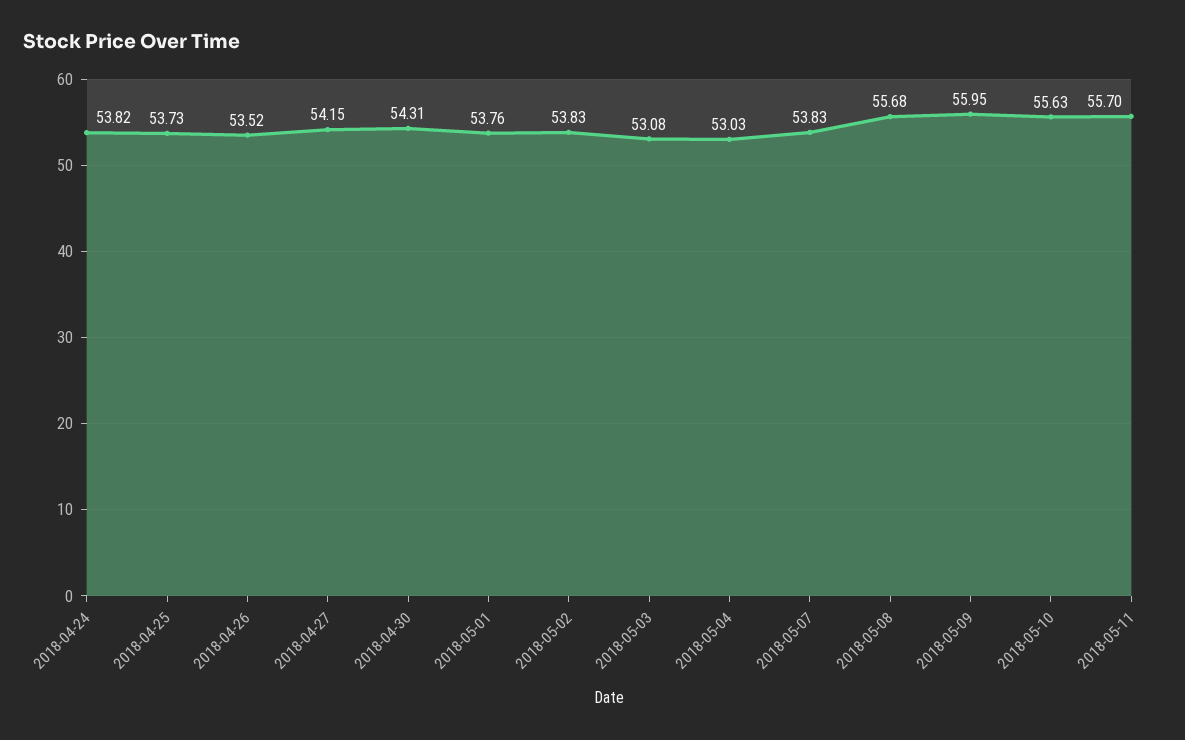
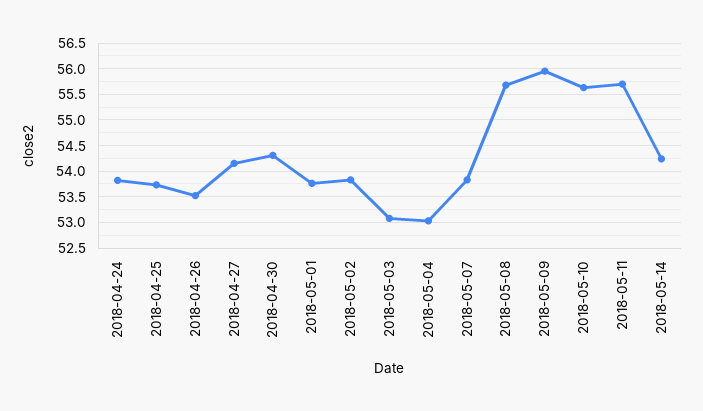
2018-05-14: none -> 54.25

